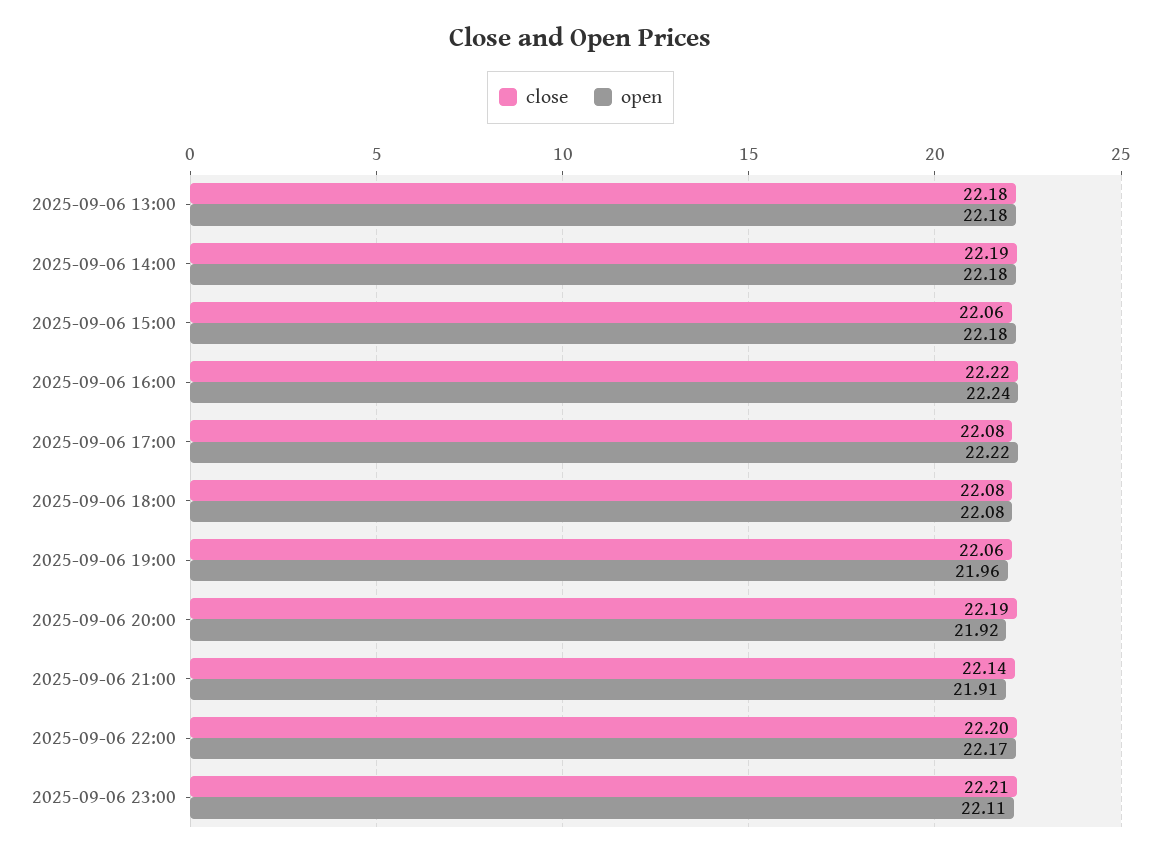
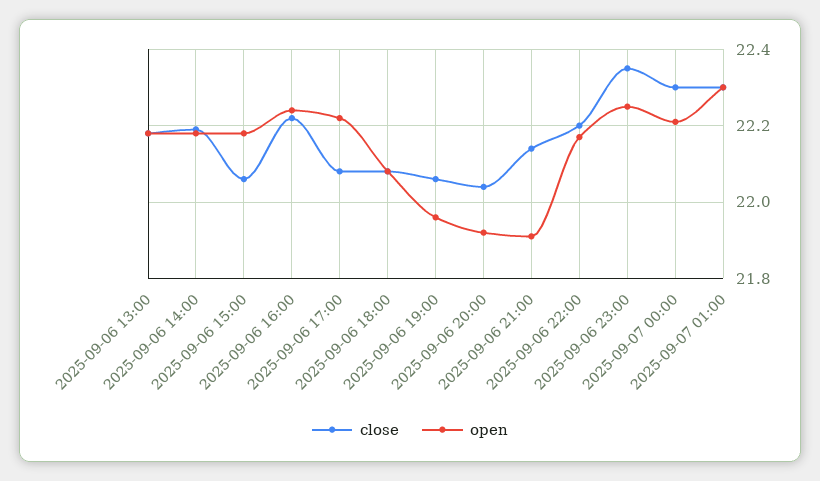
close, 2025-09-06 20:00: 22.19 -> 22.05
close, 2025-09-06 23:00: 22.21 -> 22.35
open, 2025-09-06 23:00: 22.11 -> 22.25
close, 2025-09-07 00:00: none -> 22.3
open, 2025-09-07 00:00: none -> 22.2
close, 2025-09-07 01:00: none -> 22.3
open, 2025-09-07 01:00: none -> 22.3

